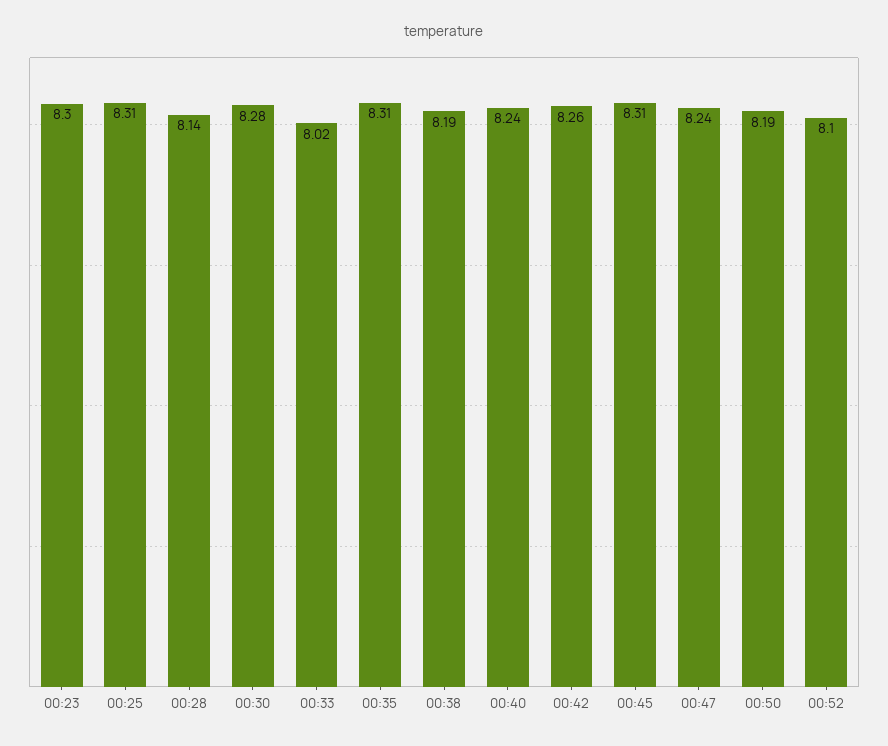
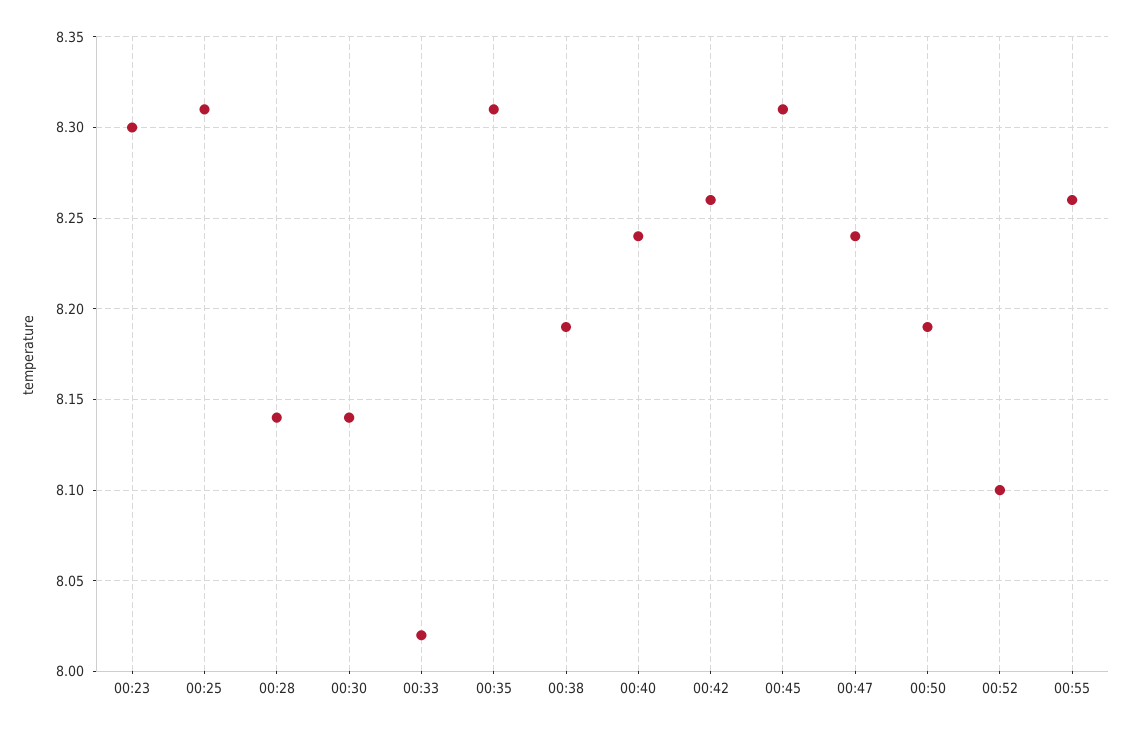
00:30: 8.28 -> 8.14
00:55: none -> 8.26

